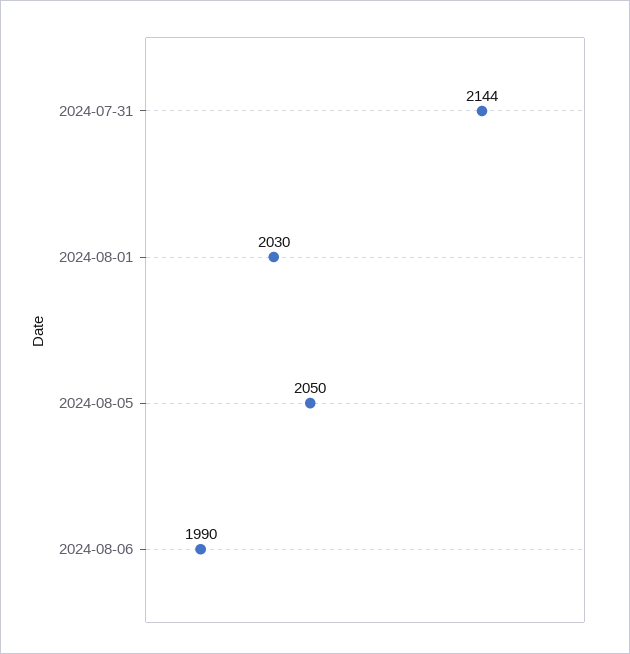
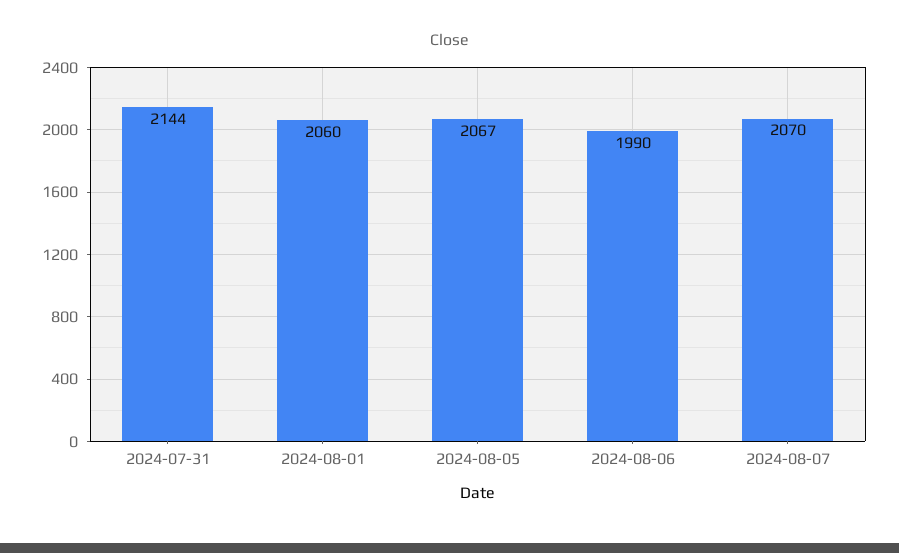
2024-08-01: 2030 -> 2060
2024-08-05: 2050 -> 2067
2024-08-07: none -> 2070

